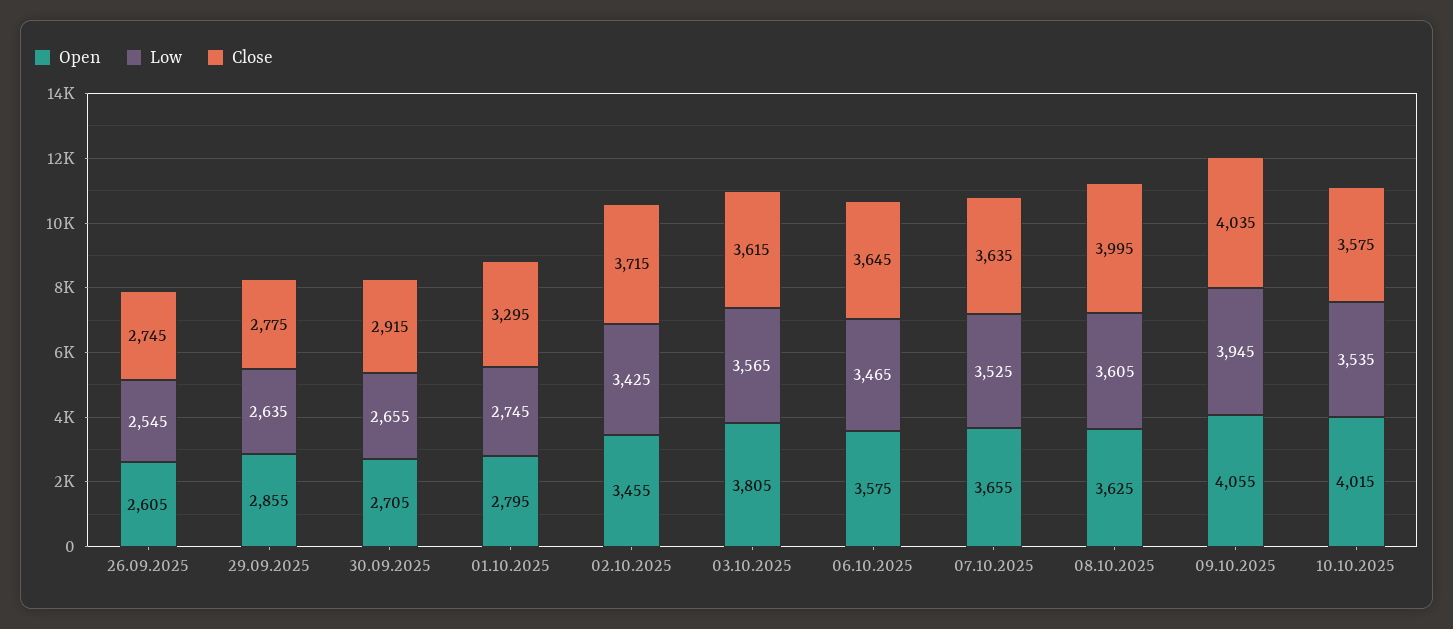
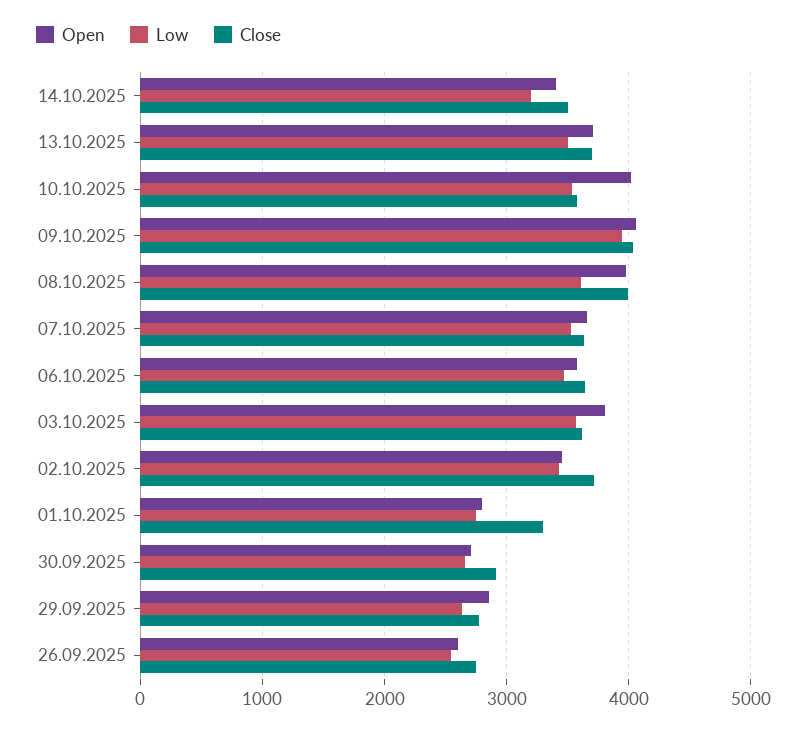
Open, 08.10.2025: 3625 -> 4000
Open, 14.10.2025: none -> 3400
Low, 14.10.2025: none -> 3200
Close, 14.10.2025: none -> 3500
Open, 13.10.2025: none -> 3700
Low, 13.10.2025: none -> 3500
Close, 13.10.2025: none -> 3700

